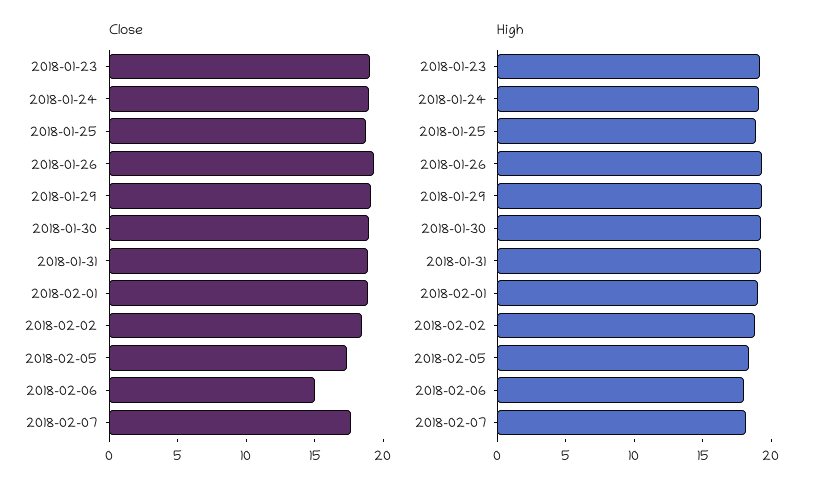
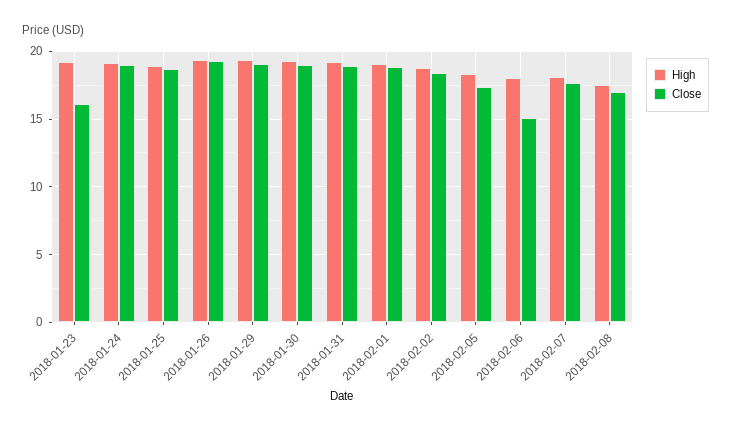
Close, 2018-01-23: 19 -> 16
High, 2018-02-08: none -> 17.5
Close, 2018-02-08: none -> 17

